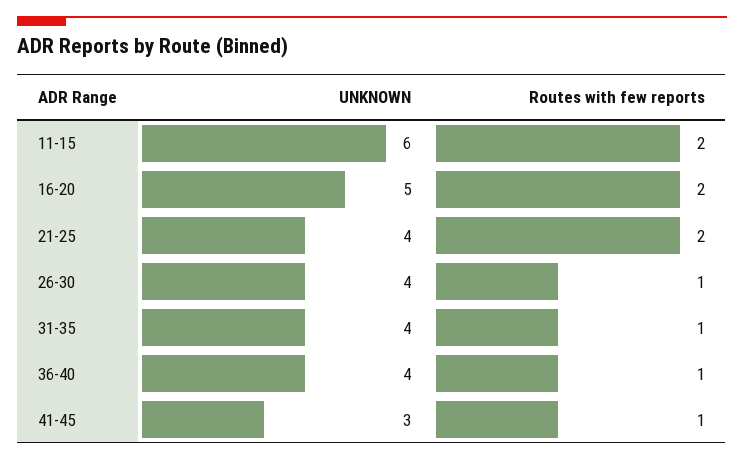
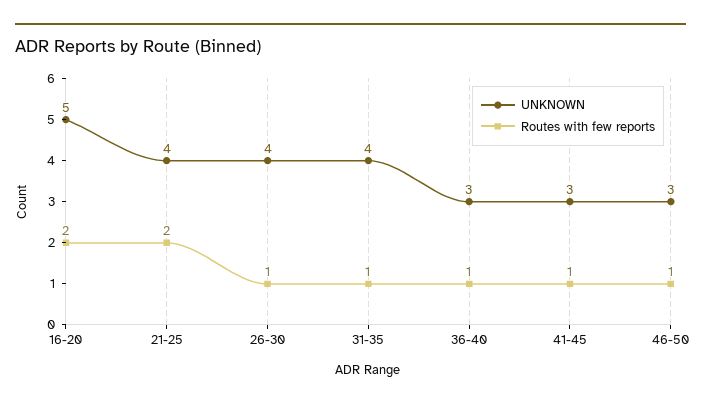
UNKNOWN, 11-15: 6 -> none
Routes with few reports, 11-15: 2 -> none
UNKNOWN, 36-40: 4 -> 3
UNKNOWN, 46-50: none -> 3
Routes with few reports, 46-50: none -> 1

